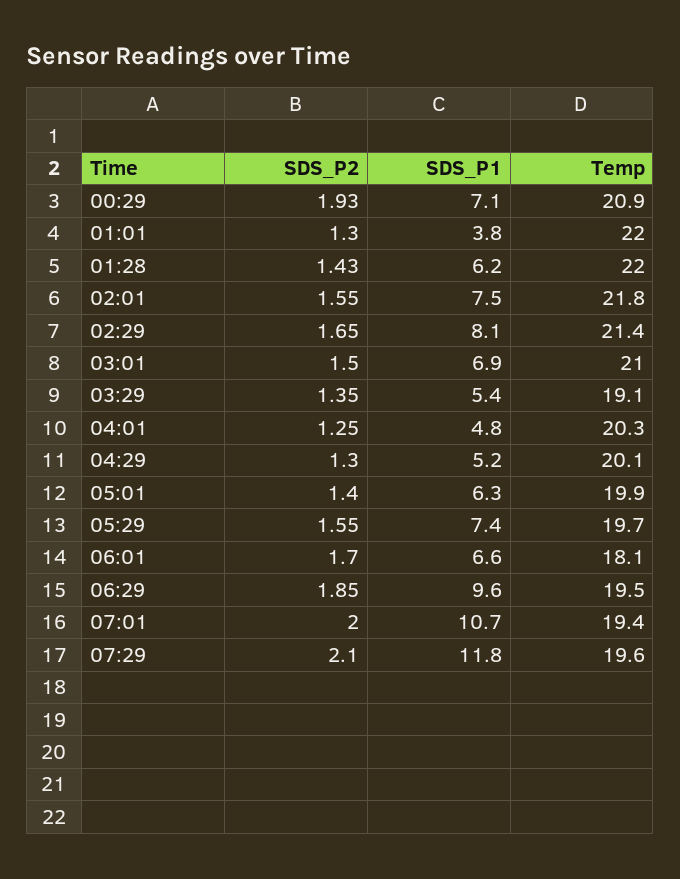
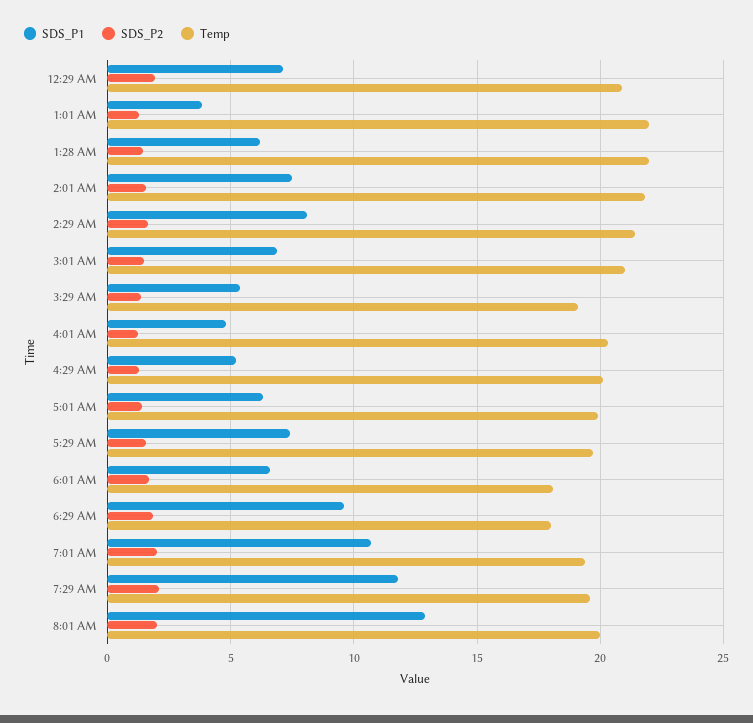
Temp, 06:29: 19.5 -> 18
SDS_P1, 8:01 AM: none -> 13
SDS_P2, 8:01 AM: none -> 2
Temp, 8:01 AM: none -> 20

